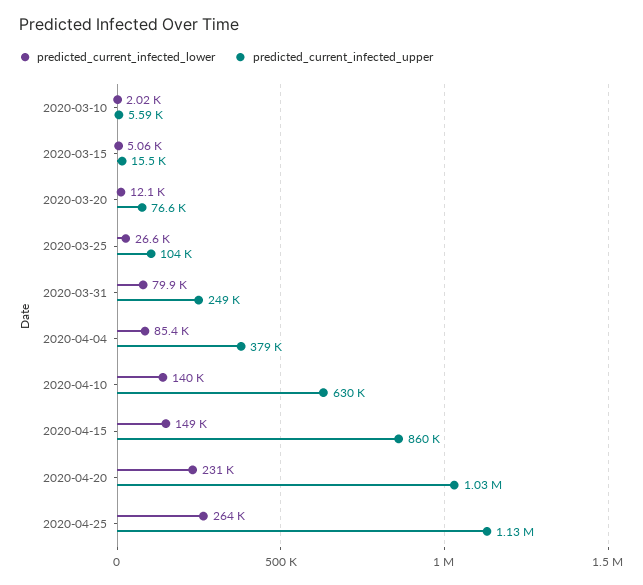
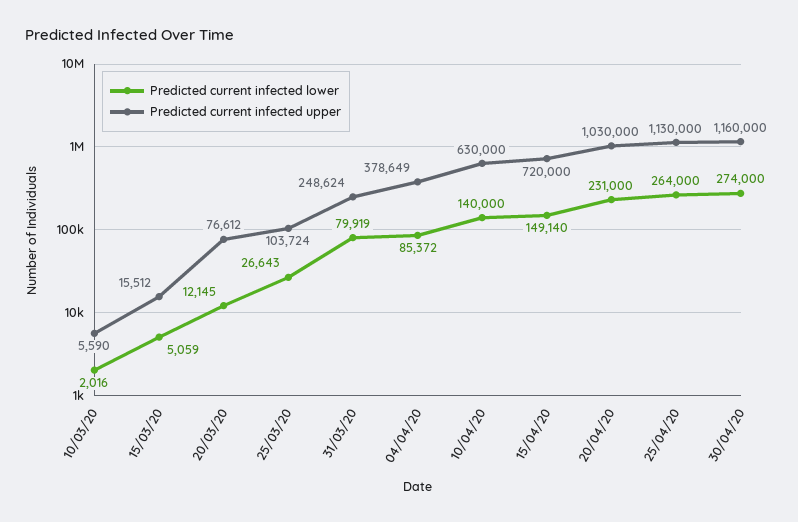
predicted_current_infected_upper, 2020-04-15: 860000 -> 720000
predicted_current_infected_lower, 30/04/20: none -> 274000
predicted_current_infected_upper, 30/04/20: none -> 1160000

